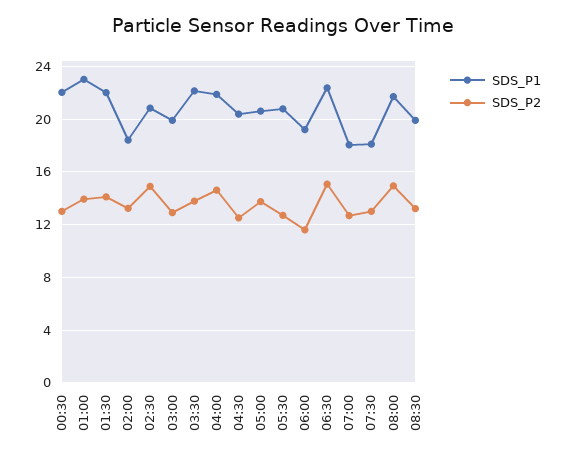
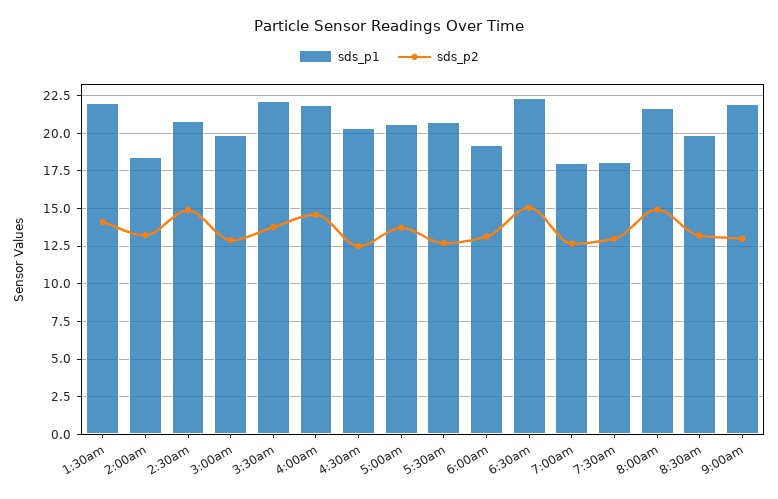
SDS_P1, 00:30: 22 -> none
SDS_P2, 00:30: 13 -> none
SDS_P1, 01:00: 23 -> none
SDS_P2, 01:00: 14 -> none
SDS_P2, 06:00: 11.5 -> 13
SDS_P1, 9:00am: none -> 22
SDS_P2, 9:00am: none -> 13

